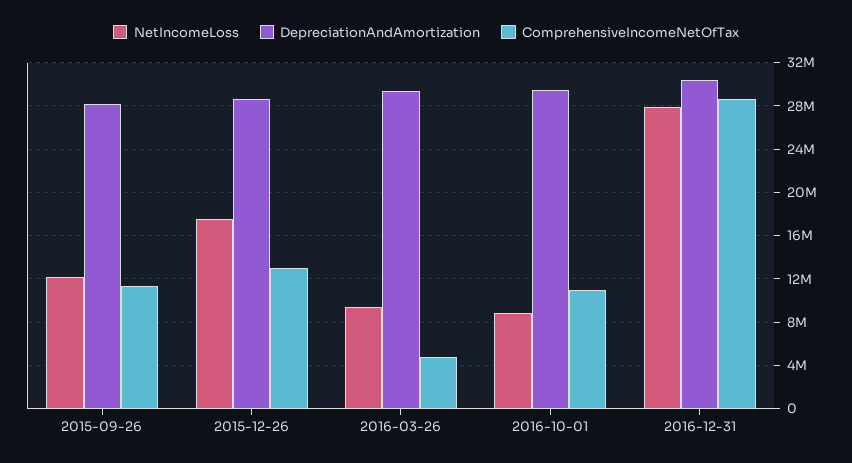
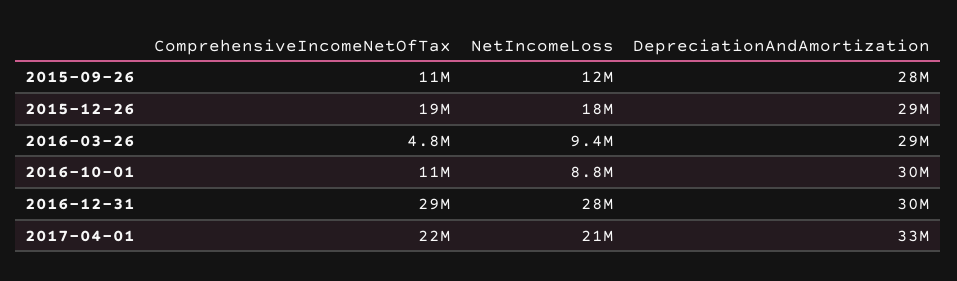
ComprehensiveIncomeNetOfTax, 2015-12-26: 13000000 -> 19000000
ComprehensiveIncomeNetOfTax, 2017-04-01: none -> 22000000
NetIncomeLoss, 2017-04-01: none -> 21000000
DepreciationAndAmortization, 2017-04-01: none -> 33000000

